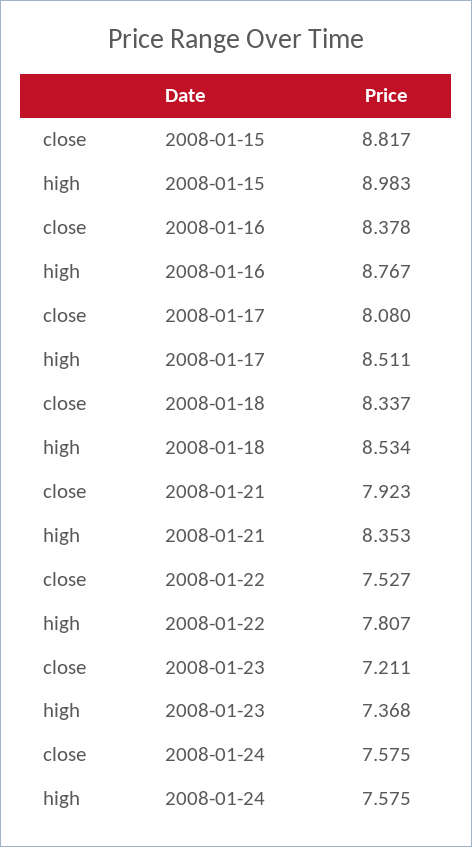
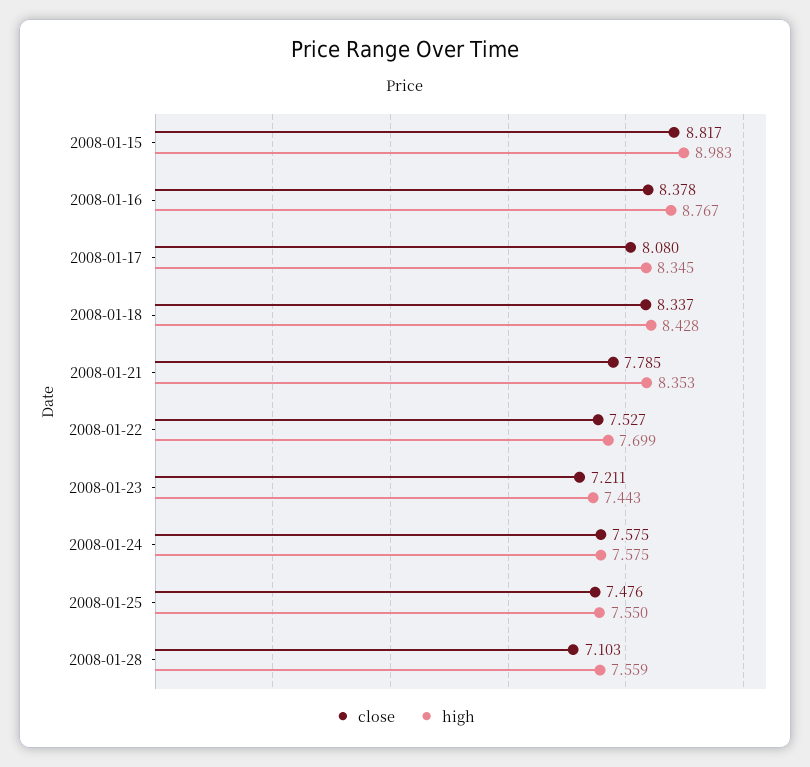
high, 2008-01-17: 8.511 -> 8.345
high, 2008-01-18: 8.534 -> 8.428
close, 2008-01-21: 7.923 -> 7.785
high, 2008-01-22: 7.807 -> 7.699
high, 2008-01-23: 7.368 -> 7.443
close, 2008-01-25: none -> 7.476
high, 2008-01-25: none -> 7.55
close, 2008-01-28: none -> 7.103
high, 2008-01-28: none -> 7.559

